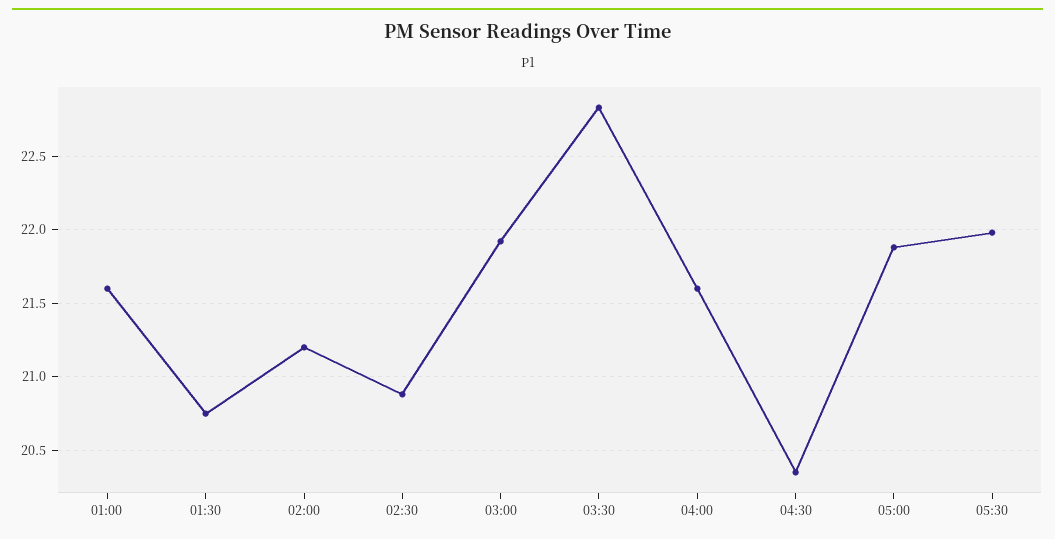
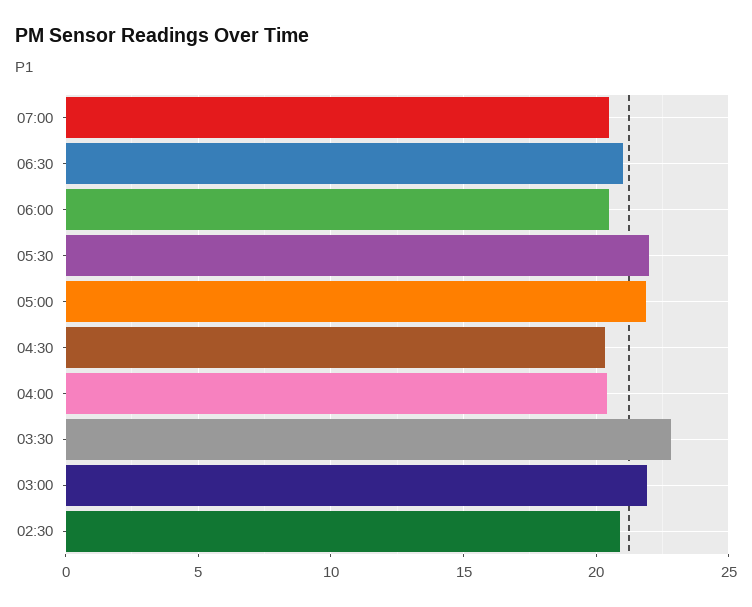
01:00: 21.6 -> none
01:30: 20.75 -> none
02:00: 21.2 -> none
04:00: 21.6 -> 20.5
07:00: none -> 20.5
06:30: none -> 21
06:00: none -> 20.5

